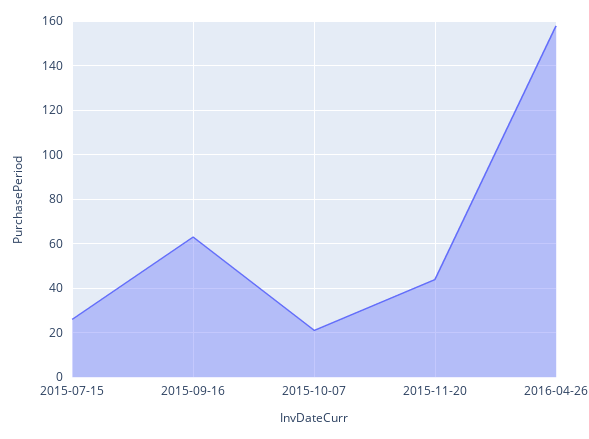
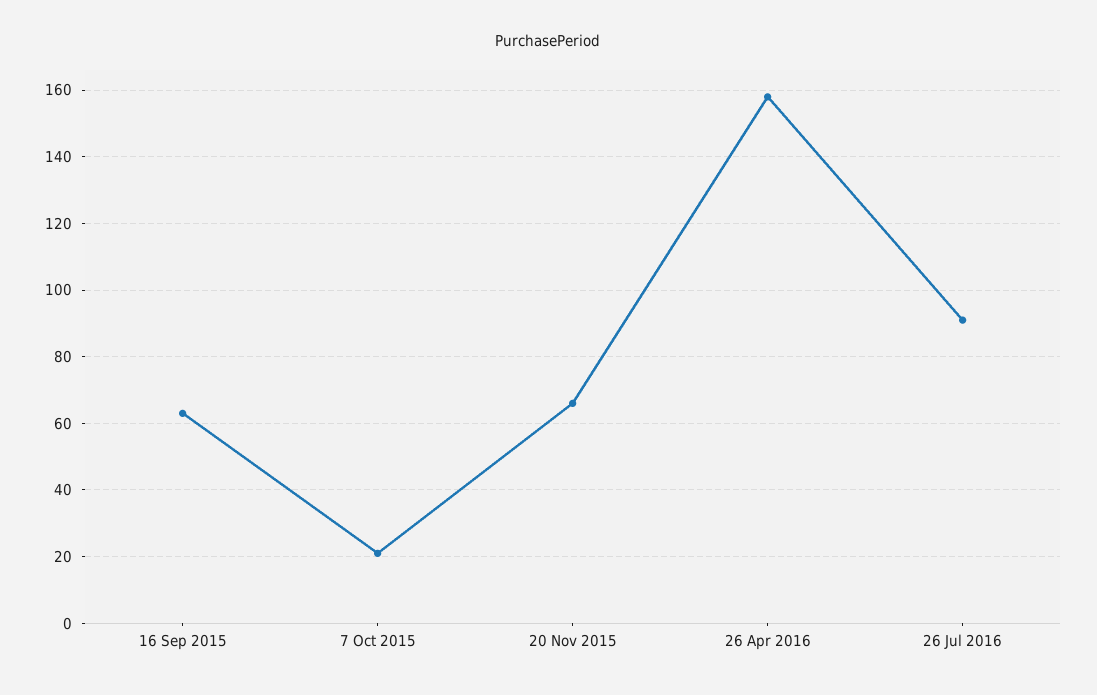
2015-07-15: 25 -> none
2015-11-20: 45 -> 65
26 Jul 2016: none -> 90

